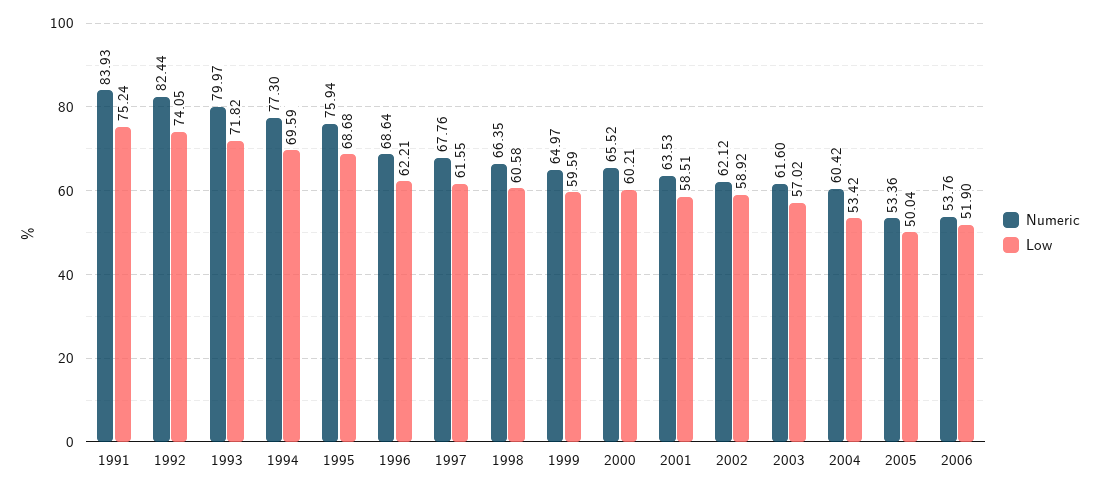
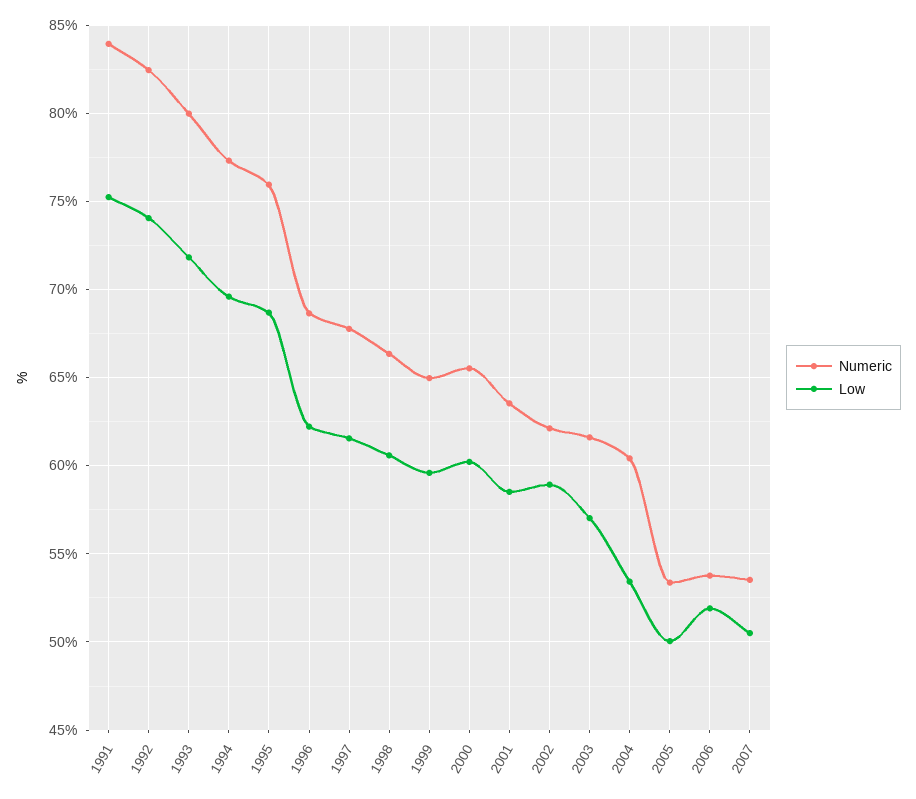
Numeric, 2007: none -> 53.5
Low, 2007: none -> 50.5

